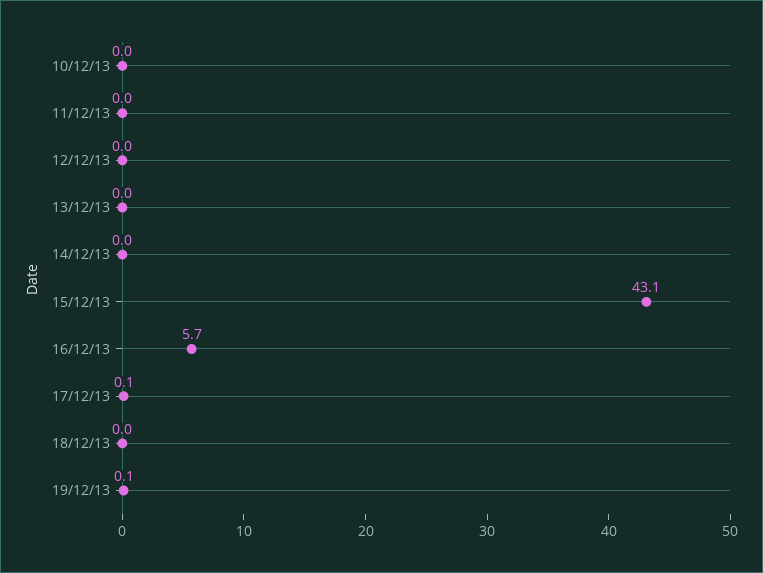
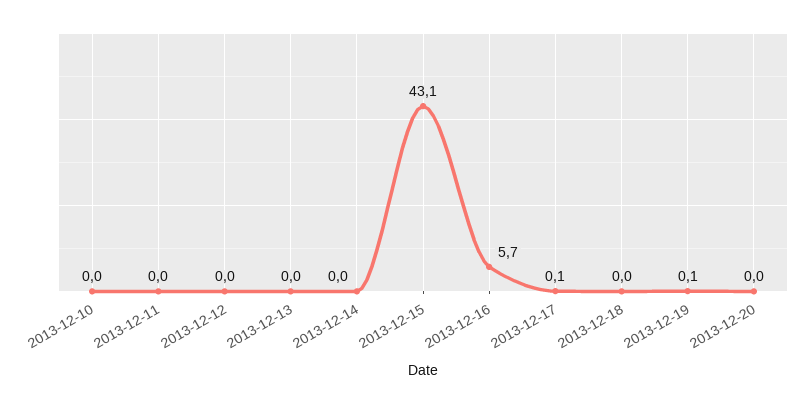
2013-12-20: none -> 0

